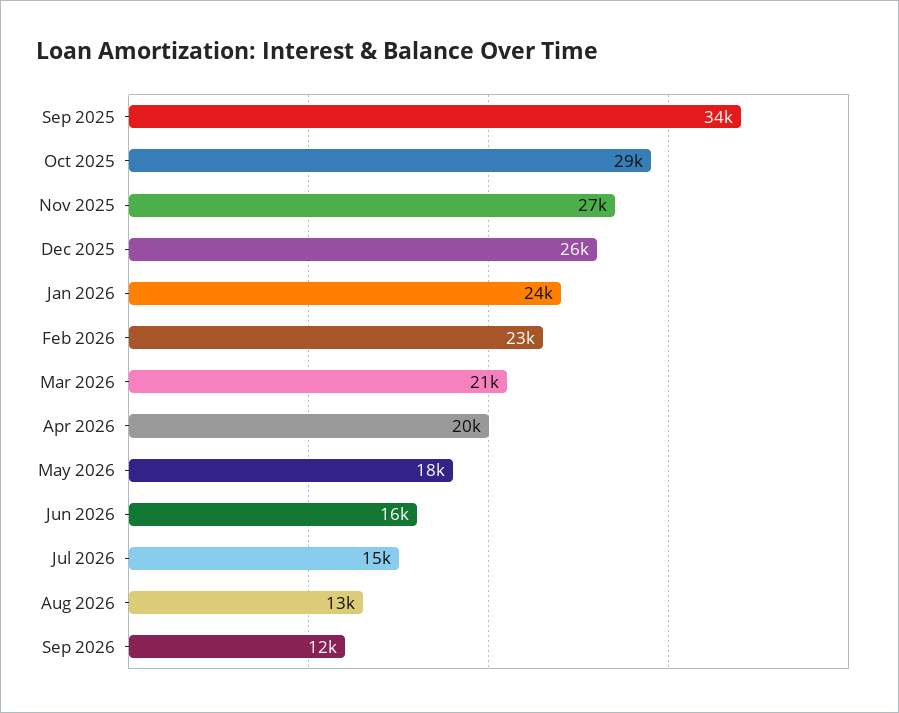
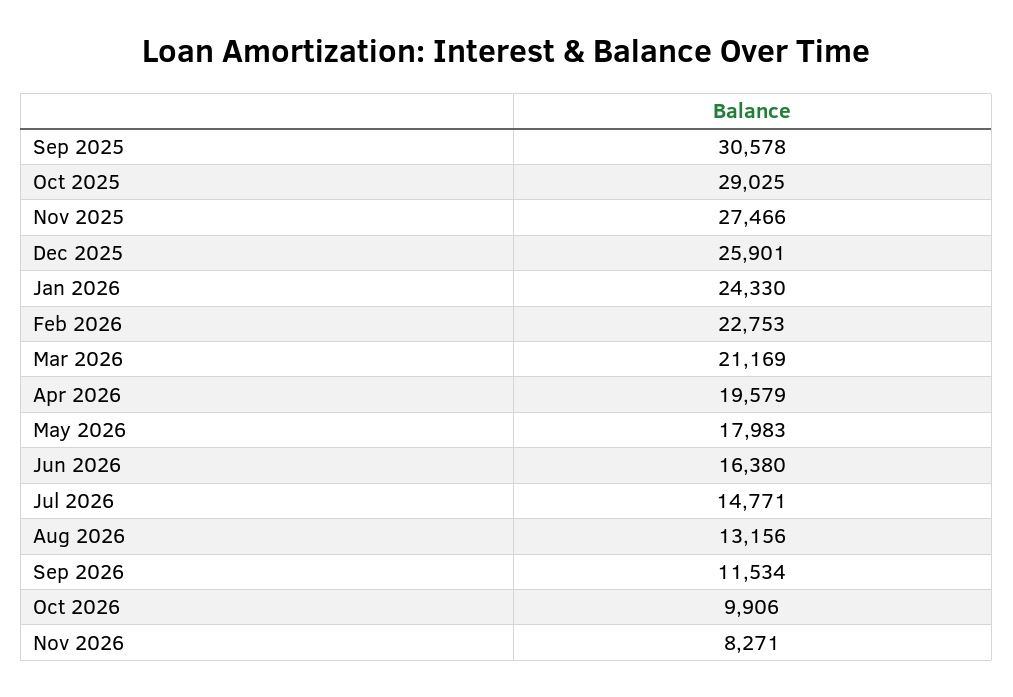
Sep 2025: 34000 -> 30578
Oct 2026: none -> 9906
Nov 2026: none -> 8271

